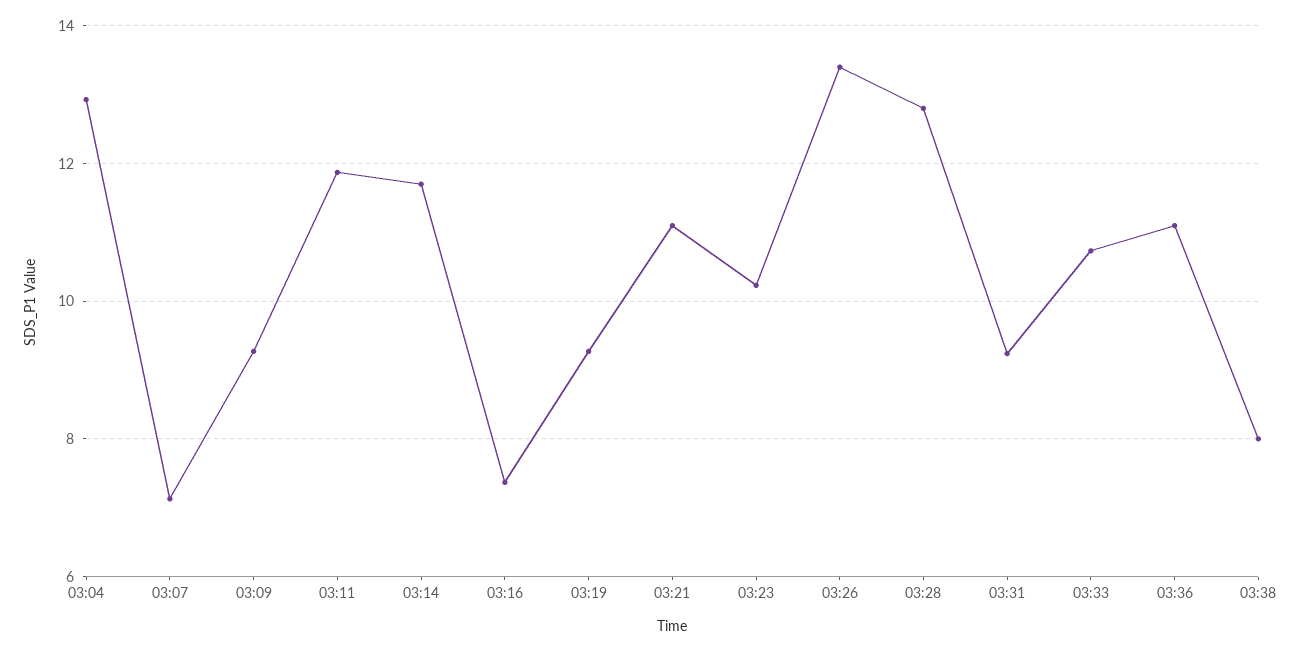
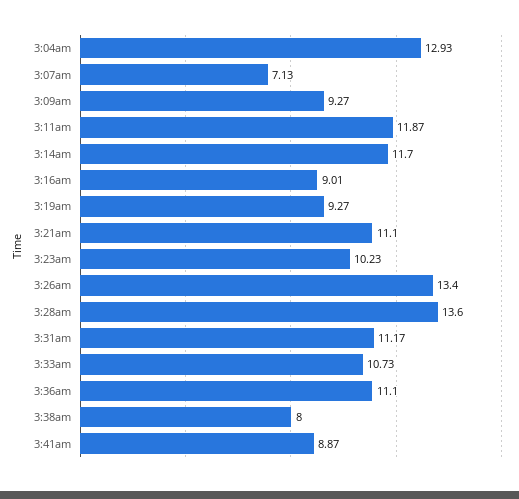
03:16: 7.4 -> 9.01
03:28: 12.8 -> 13.6
03:31: 9.2 -> 11.17
3:41am: none -> 8.87

